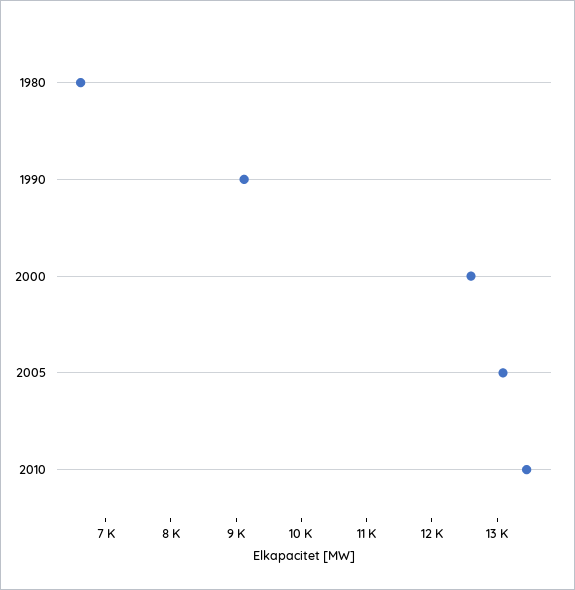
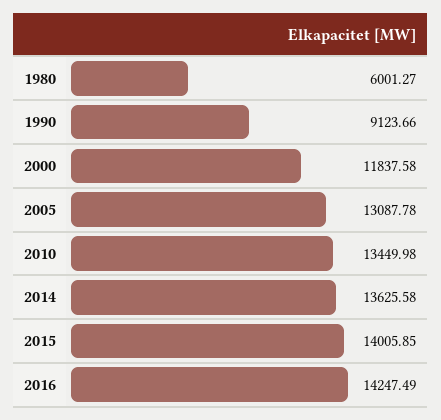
1980: 6600 -> 6001.27
2000: 12600 -> 11837.58
2014: none -> 13625.58
2015: none -> 14005.85
2016: none -> 14247.49

